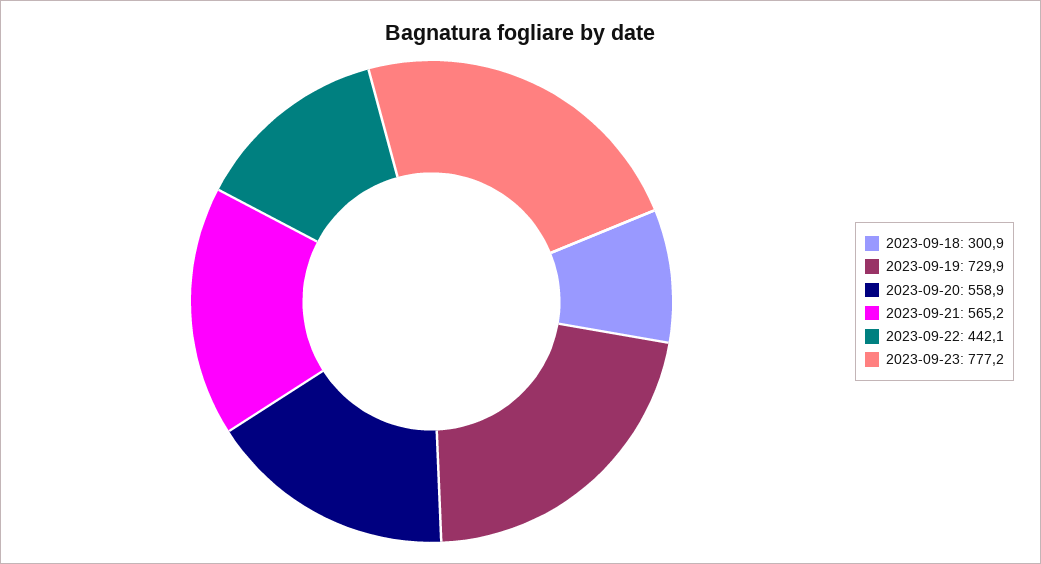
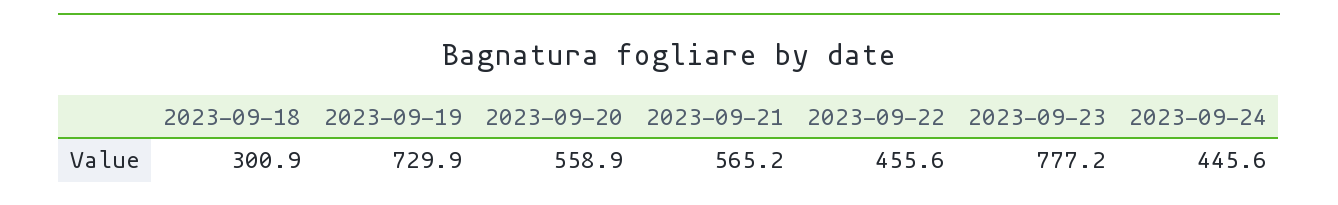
2023-09-22: 442.1 -> 455.6
2023-09-24: none -> 445.6

